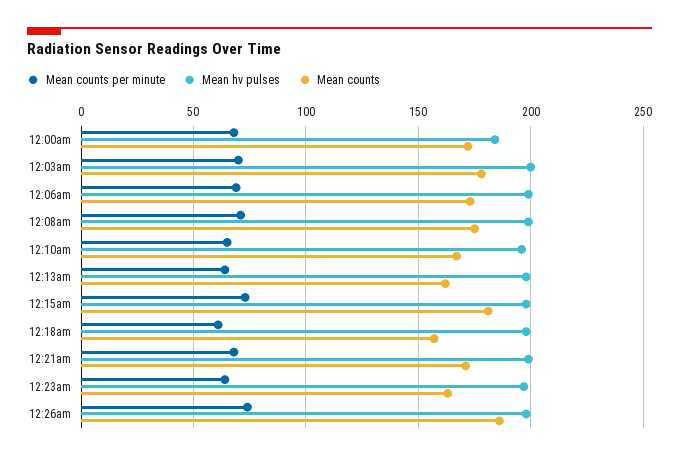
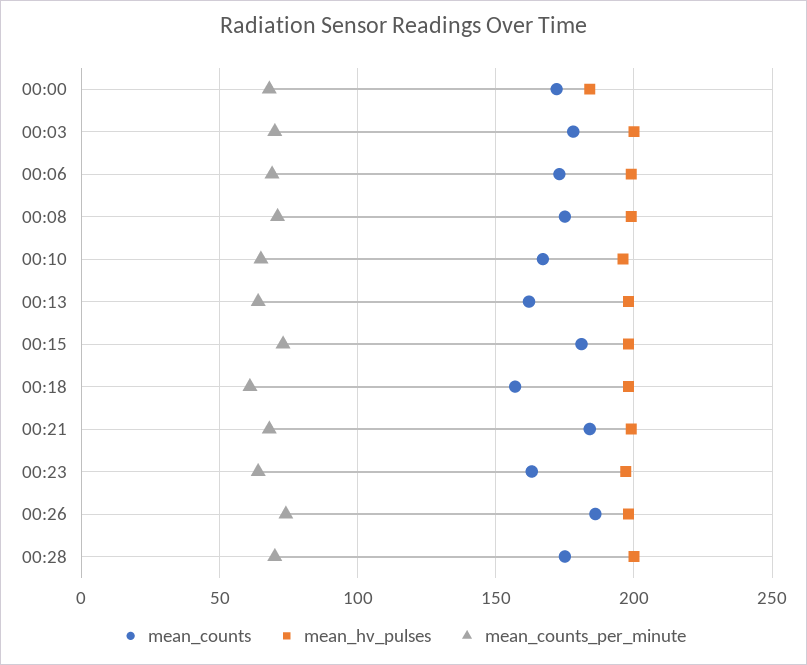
Mean counts, 12:21am: 170 -> 185
Mean counts, 00:28: none -> 175
Mean hv pulses, 00:28: none -> 200
Mean counts per minute, 00:28: none -> 70

